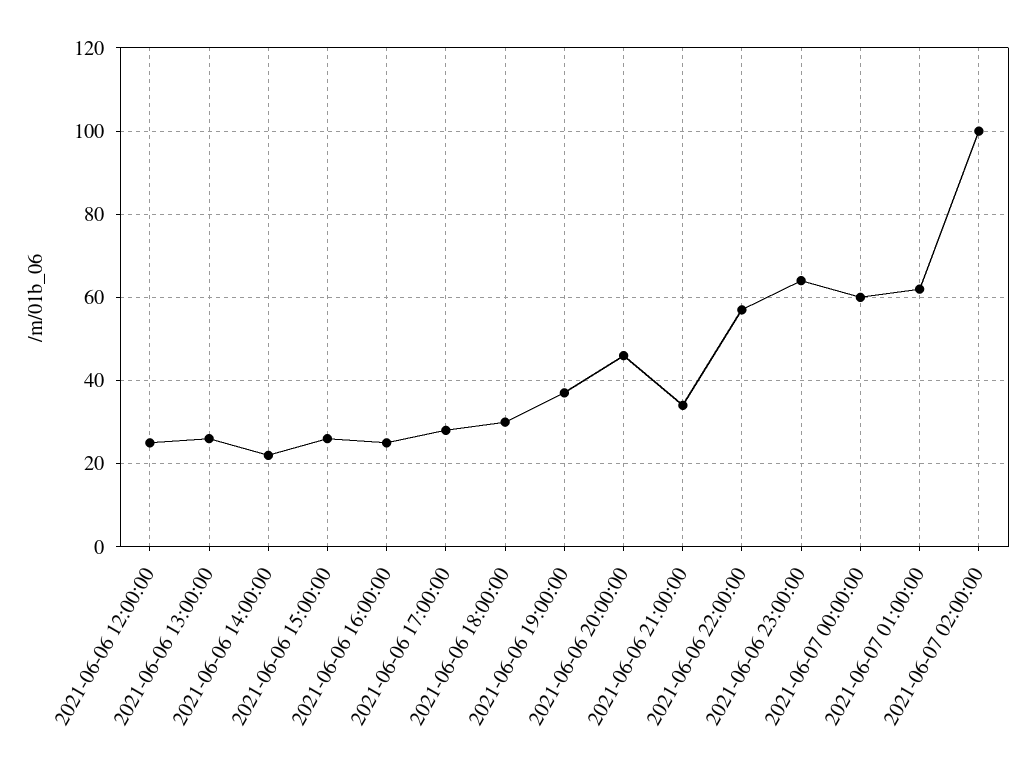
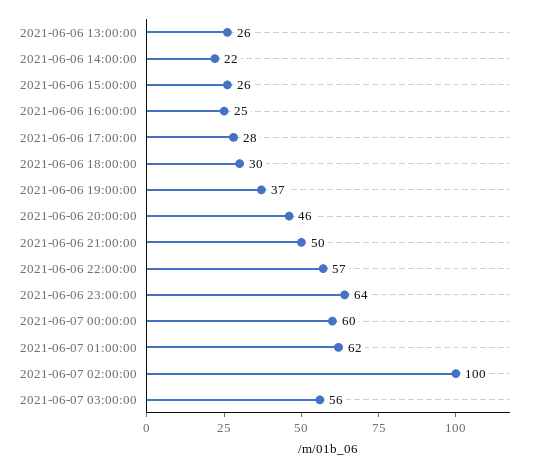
2021-06-06 12:00:00: 25 -> none
2021-06-06 21:00:00: 35 -> 50
2021-06-07 03:00:00: none -> 56

